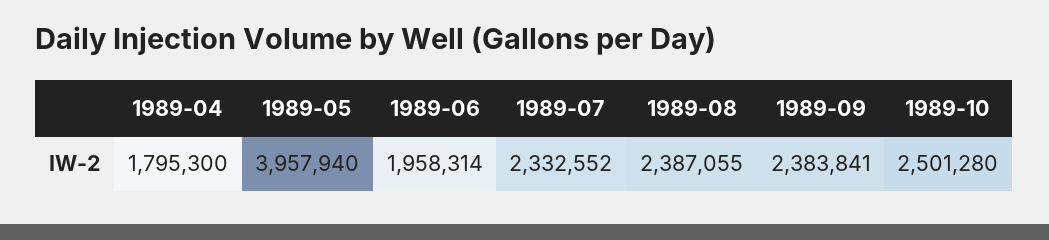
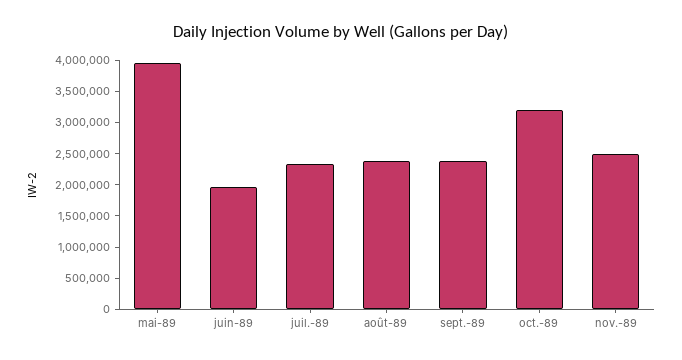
1989-04: 1795300 -> none
1989-10: 2501280 -> 3250000
nov.-89: none -> 2500000

